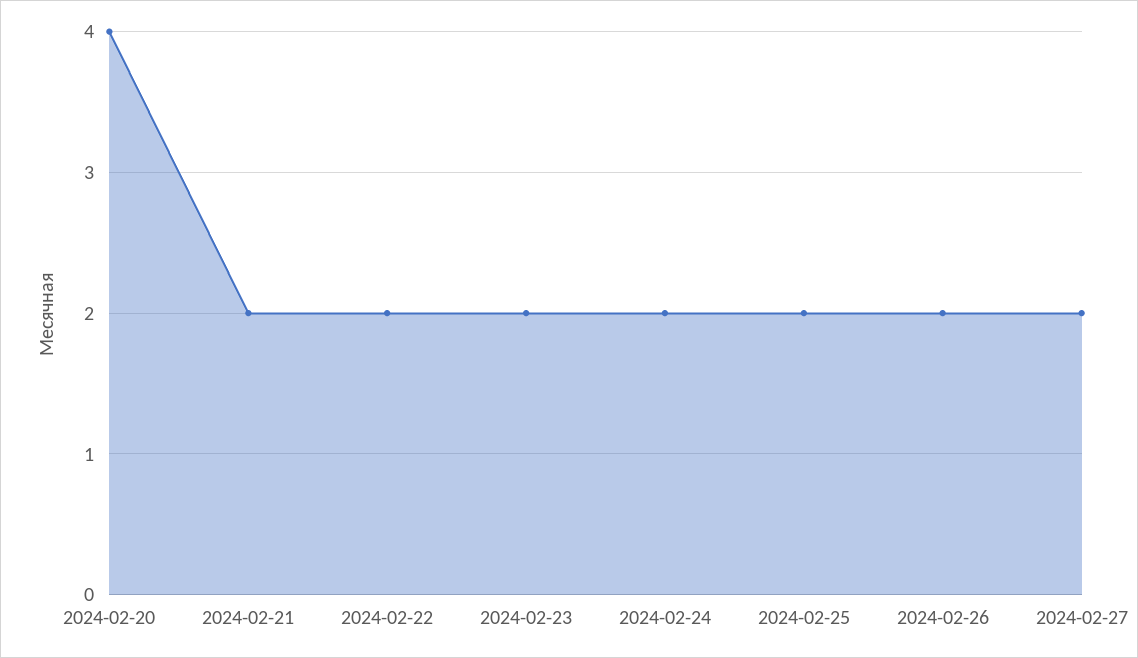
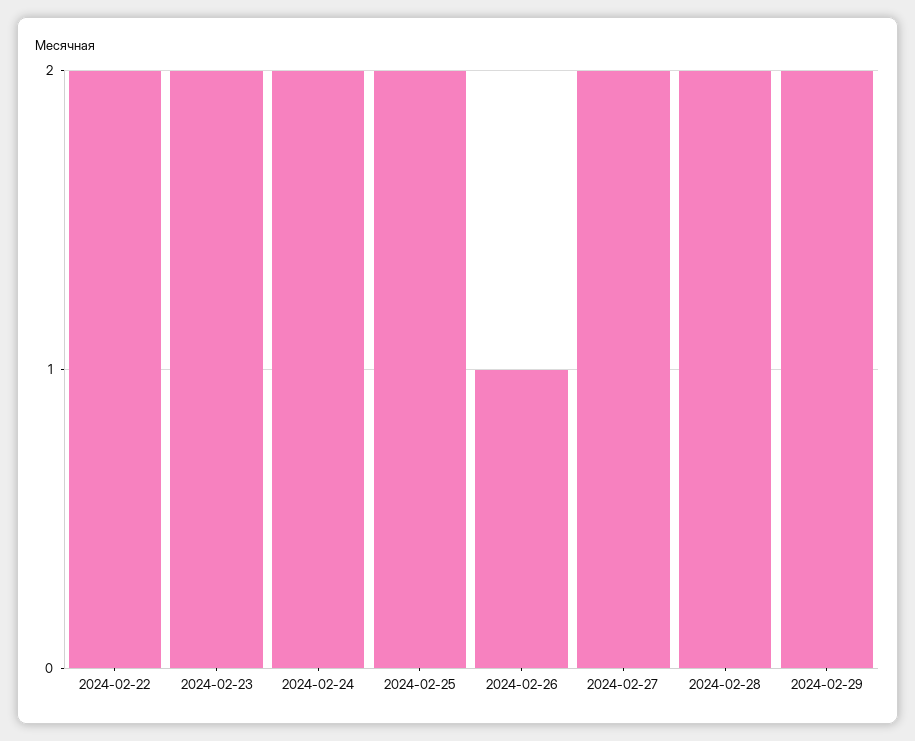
2024-02-20: 4 -> none
2024-02-21: 2 -> none
2024-02-26: 2 -> 1
2024-02-28: none -> 2
2024-02-29: none -> 2

